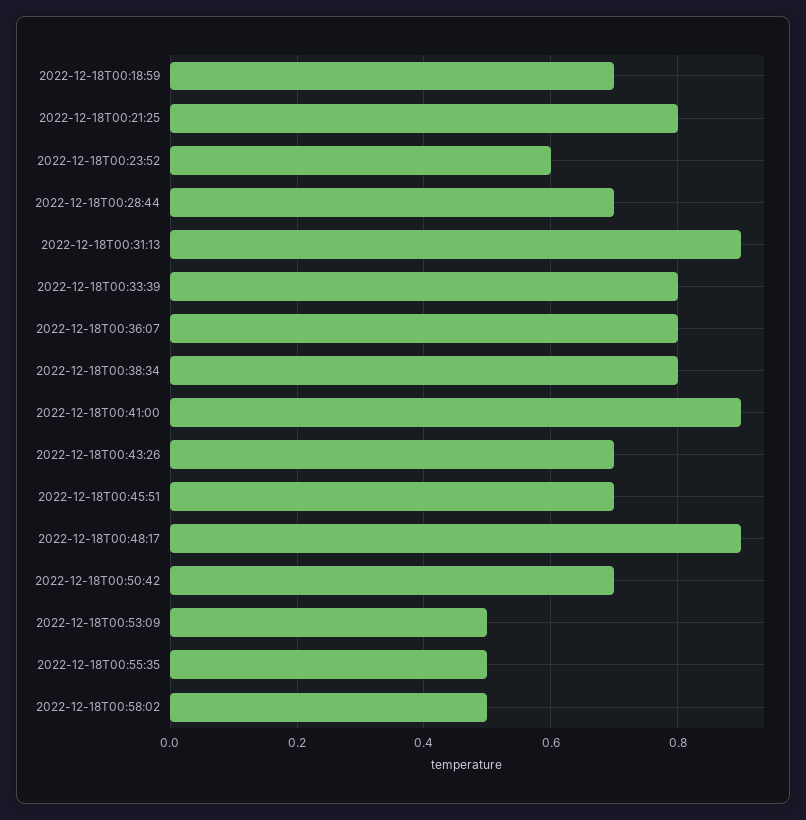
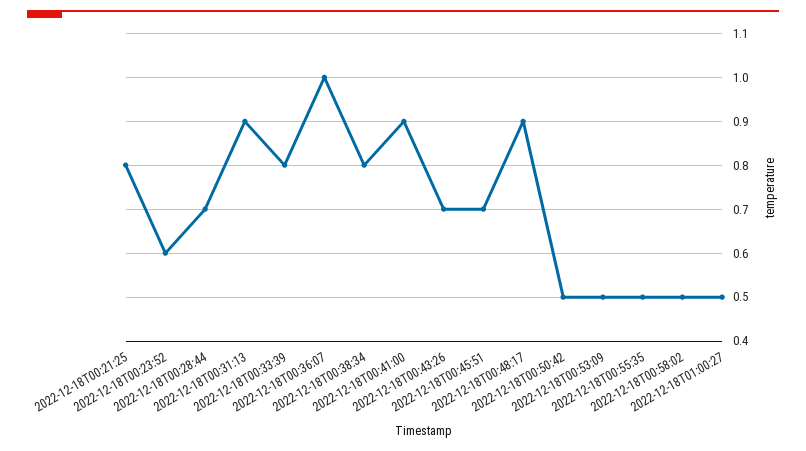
2022-12-18T00:18:59: 0.7 -> none
2022-12-18T00:36:07: 0.8 -> 1
2022-12-18T00:50:42: 0.7 -> 0.5
2022-12-18T01:00:27: none -> 0.5

